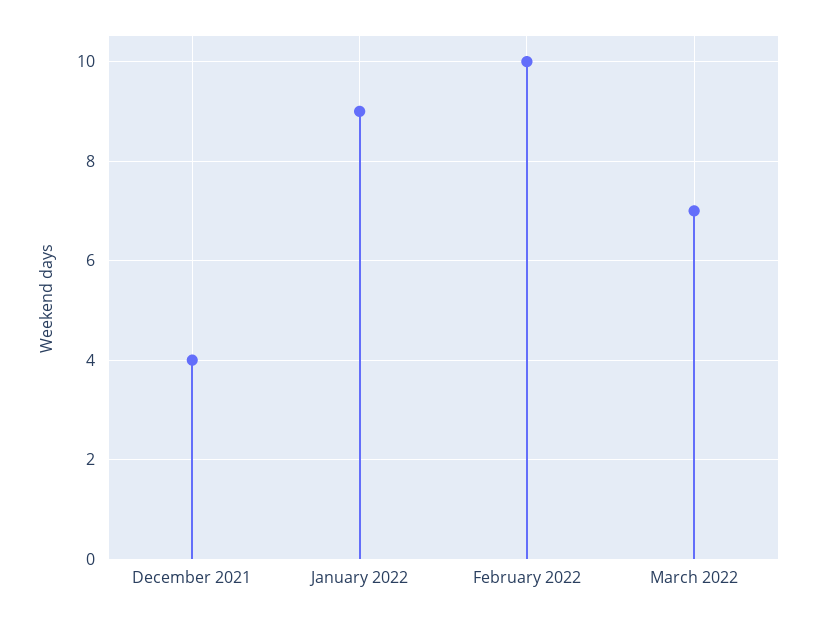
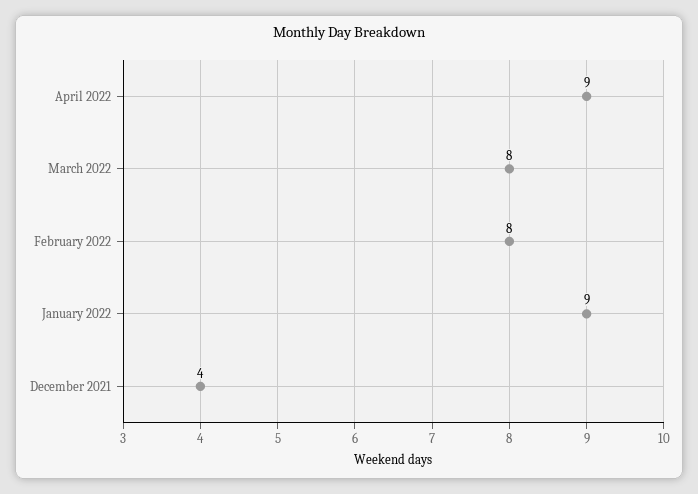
February 2022: 10 -> 8
March 2022: 7 -> 8
April 2022: none -> 9

